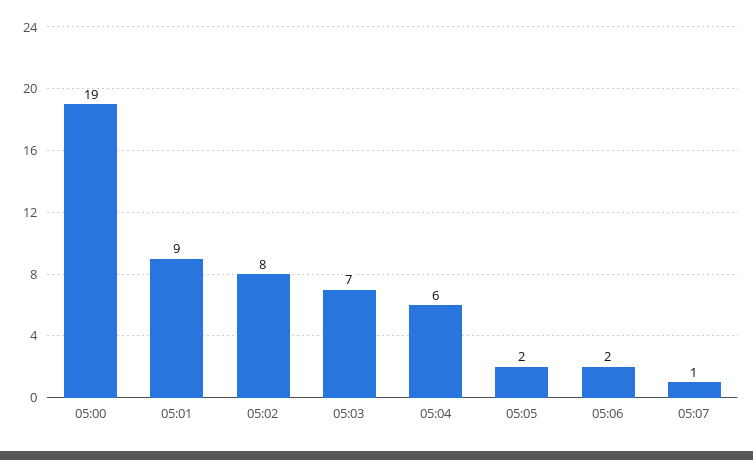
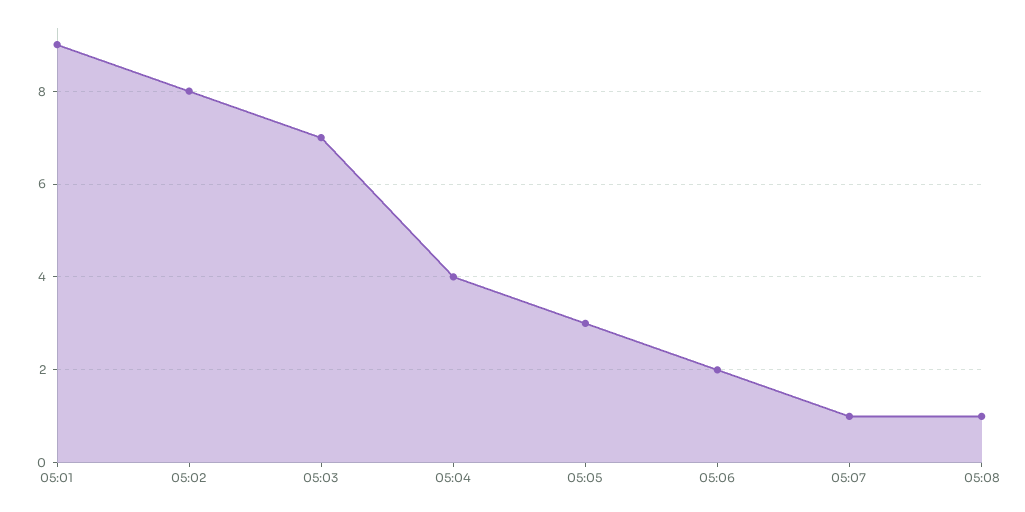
05:00: 19 -> none
05:04: 6 -> 4
05:05: 2 -> 3
05:08: none -> 1

